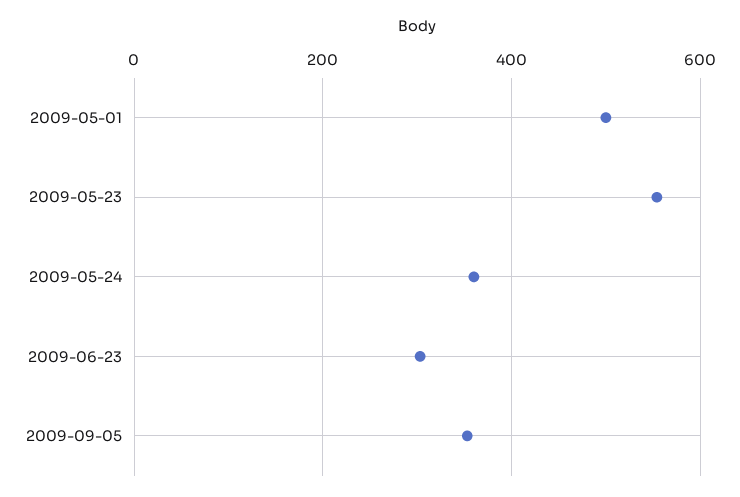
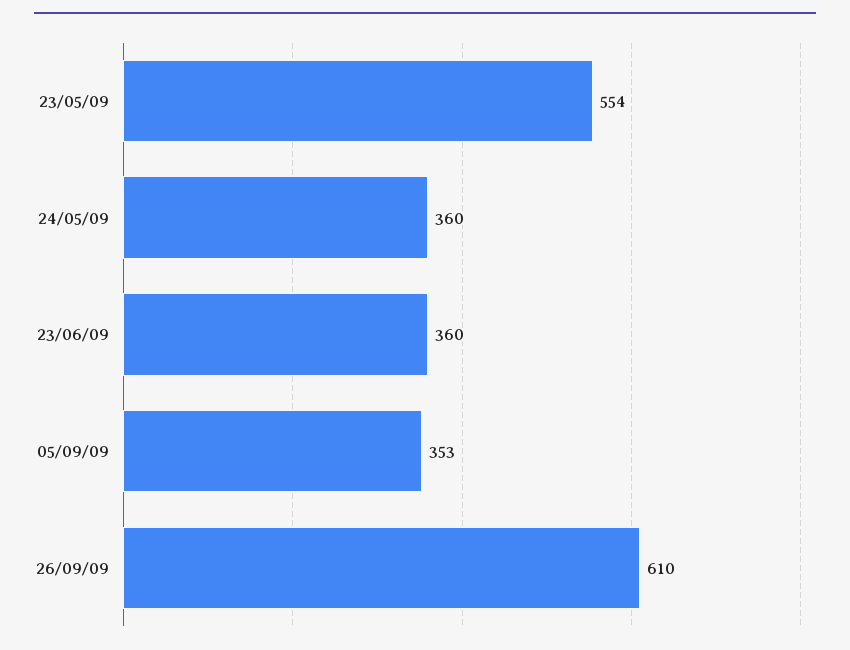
2009-05-01: 500 -> none
2009-06-23: 300 -> 360
26/09/09: none -> 610

